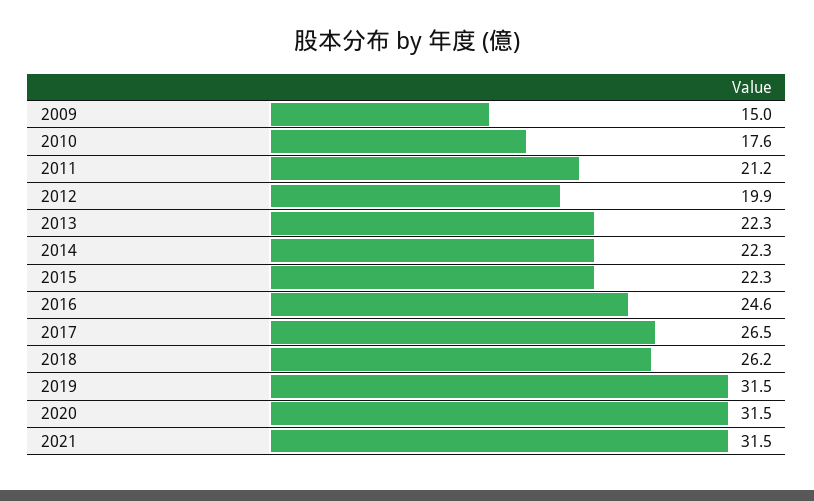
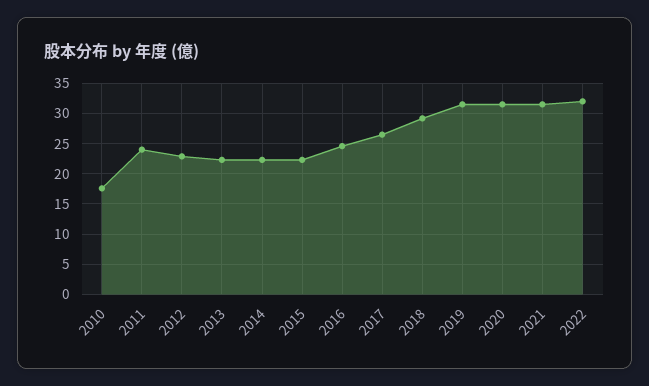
2009: 15 -> none
2011: 21.2 -> 24
2012: 19.9 -> 23
2018: 26.2 -> 29
2022: none -> 32

